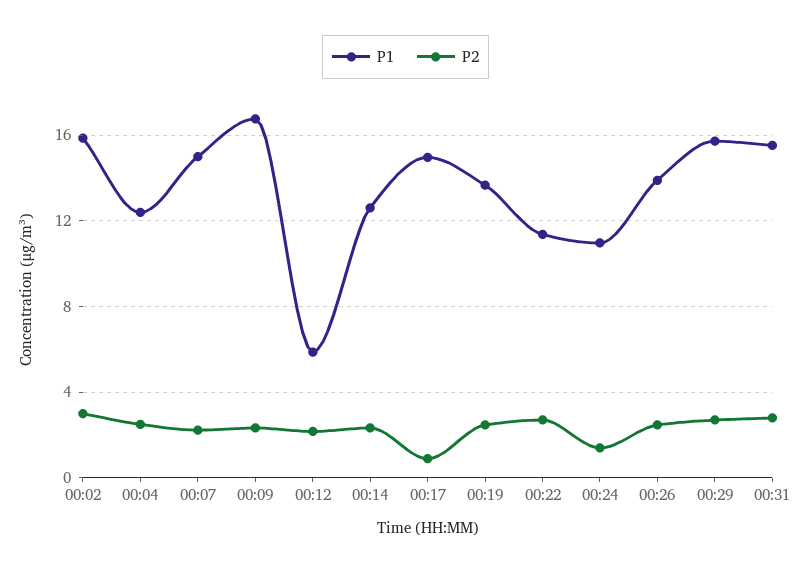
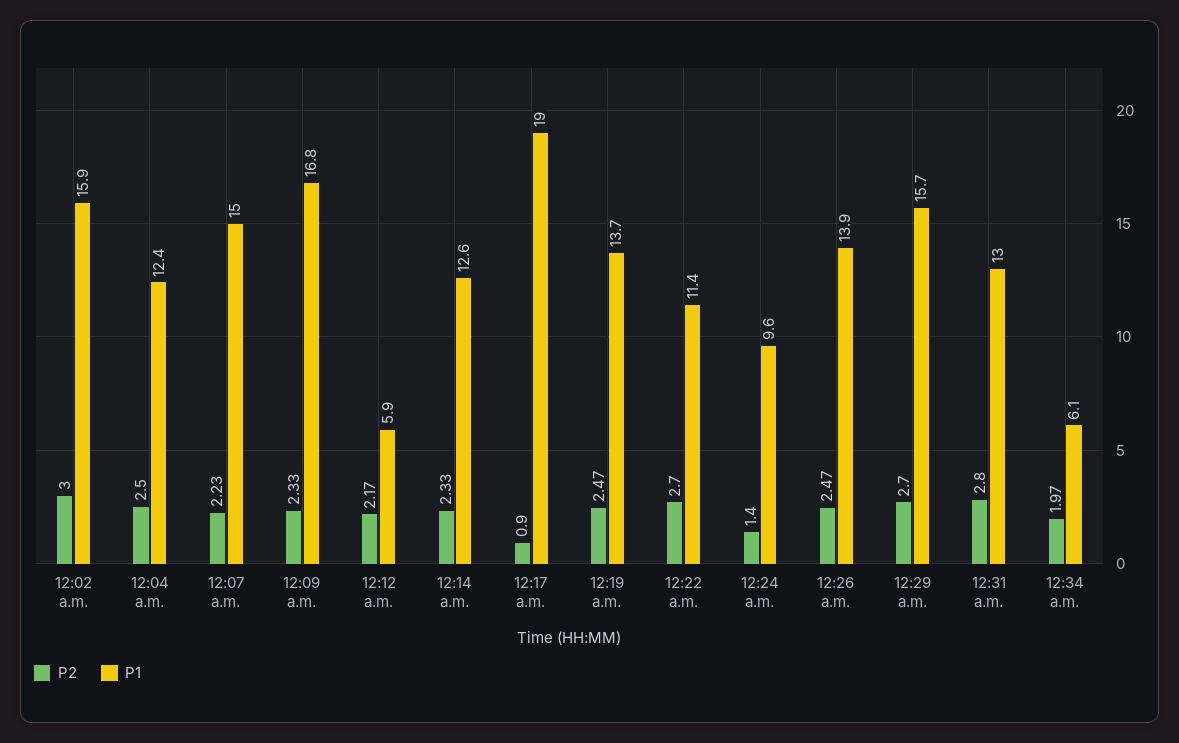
P1, 00:17: 15 -> 19
P1, 00:24: 11 -> 9.6
P1, 00:31: 15.5 -> 13
P2, 12:34 a.m.: none -> 1.97
P1, 12:34 a.m.: none -> 6.1

